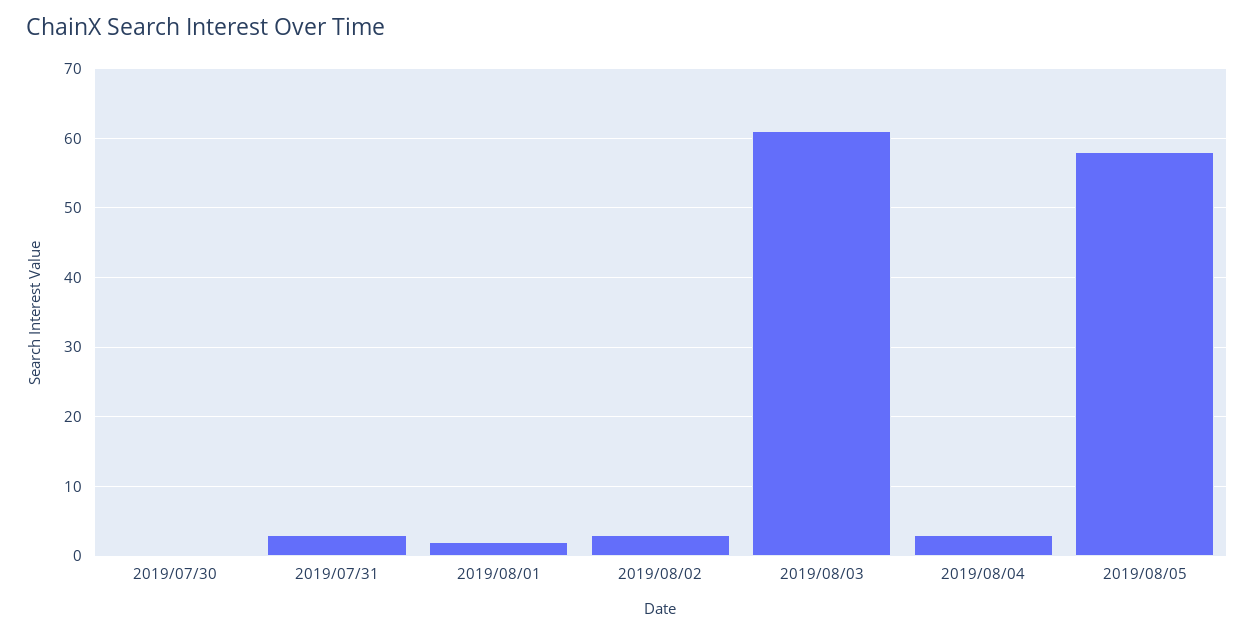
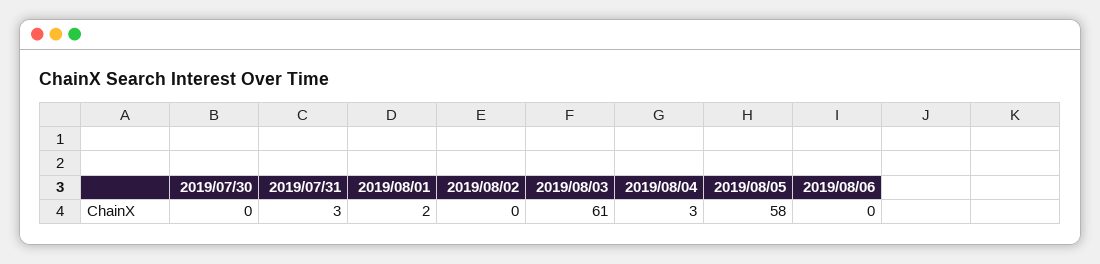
2019/08/02: 3 -> 0
2019/08/06: none -> 0

